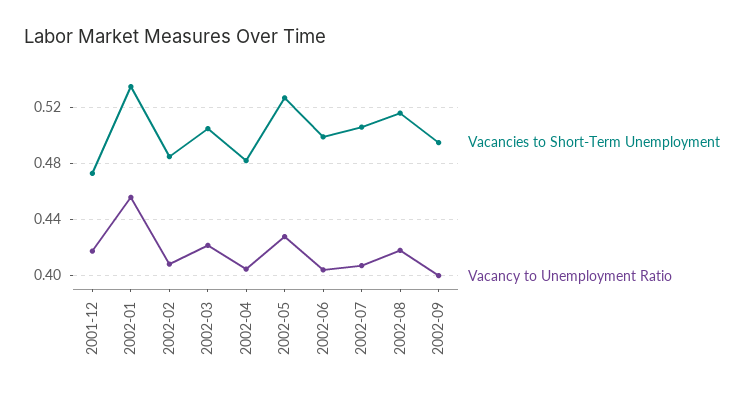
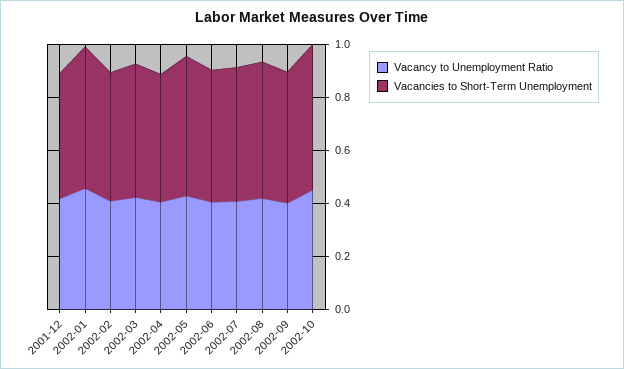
Vacancy to Unemployment Ratio, 2002-10: none -> 0.45
Vacancies to Short-Term Unemployment, 2002-10: none -> 0.55

